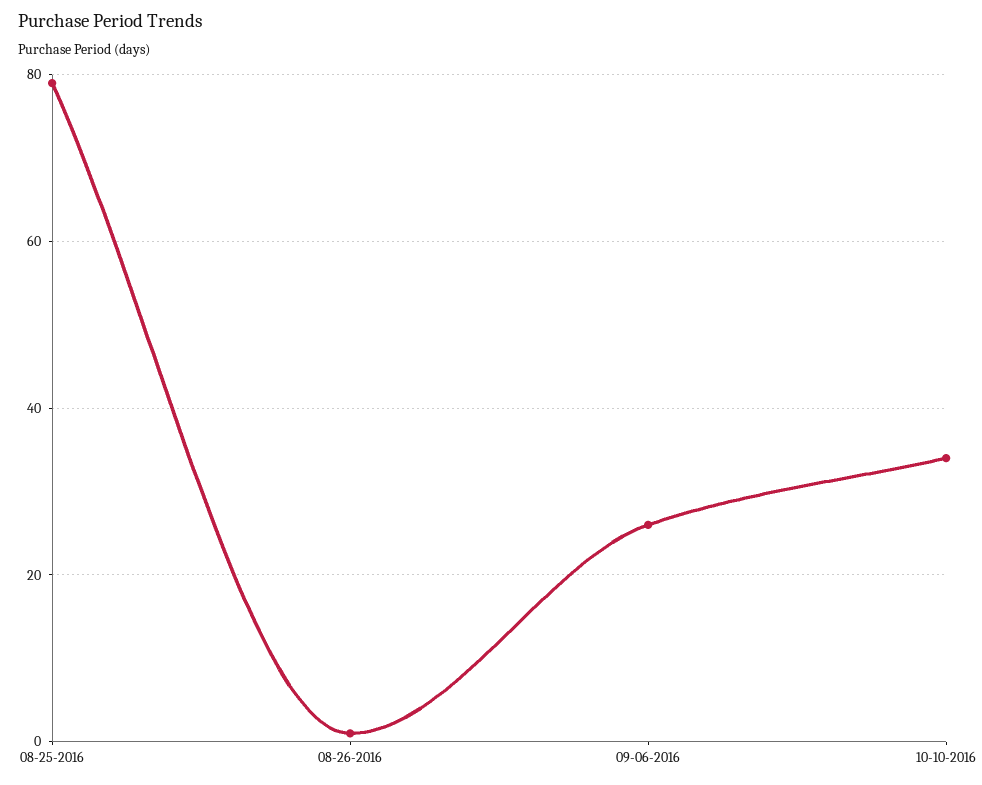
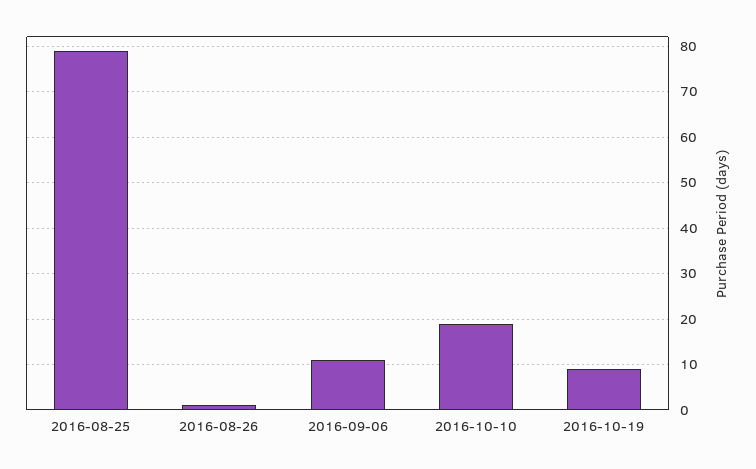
09-06-2016: 25 -> 10
10-10-2016: 35 -> 20
2016-10-19: none -> 10

